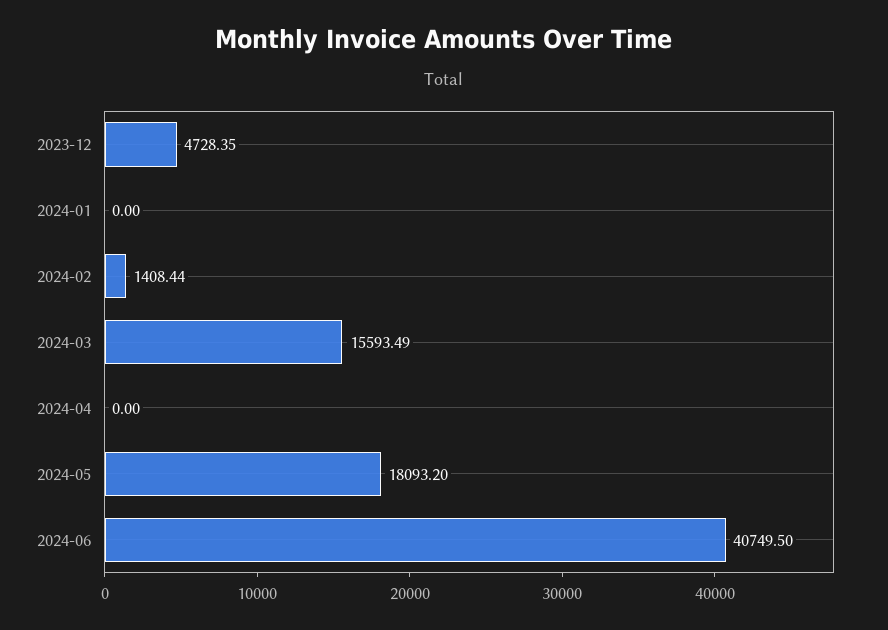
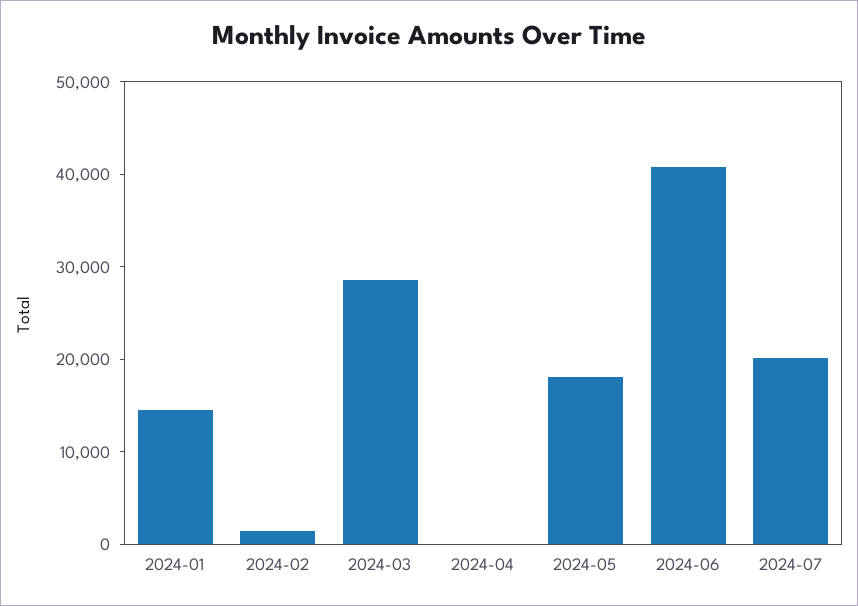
2023-12: 4728.35 -> none
2024-01: 0 -> 14000
2024-03: 15593.49 -> 28000
2024-07: none -> 20000

